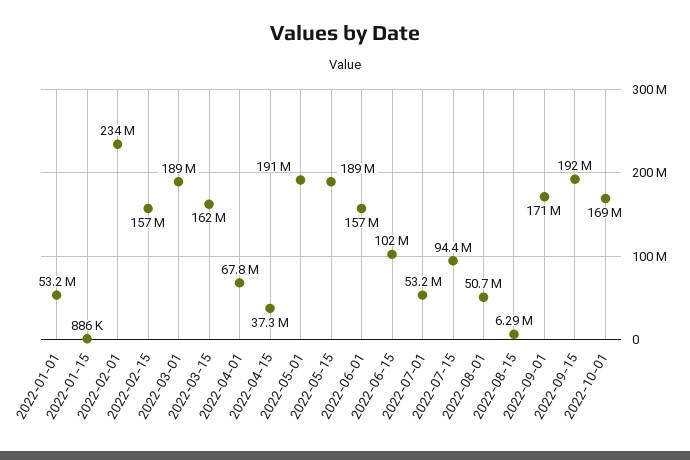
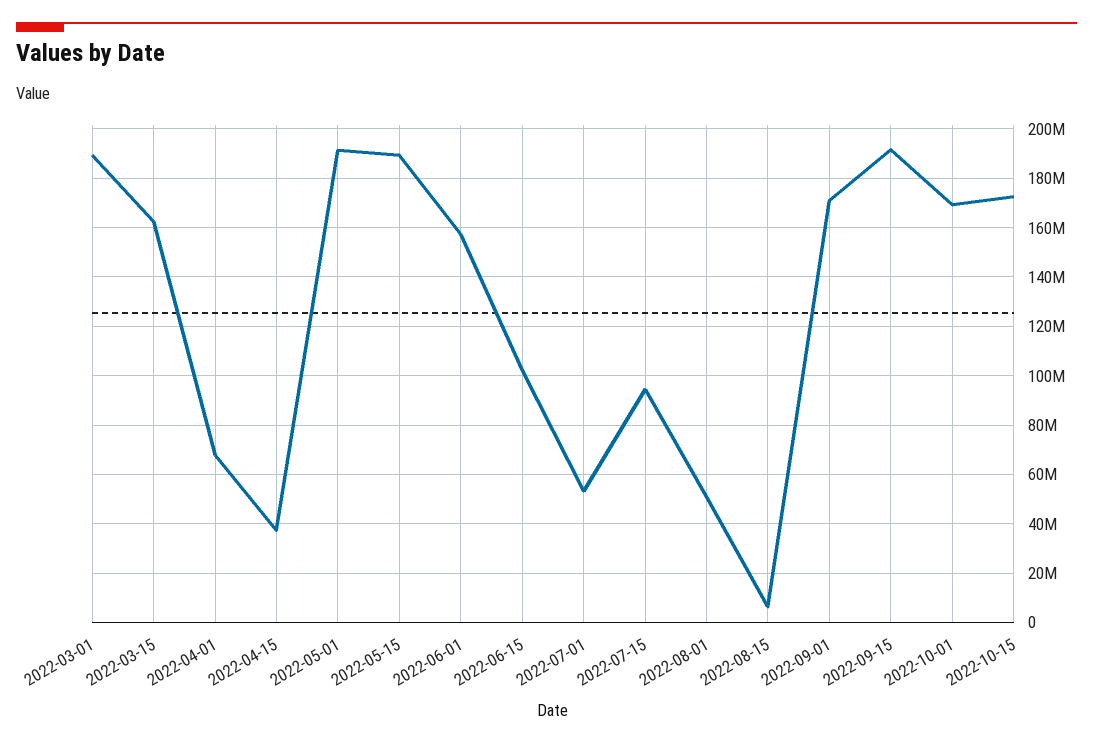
2022-01-01: 53200000 -> none
2022-01-15: 886000 -> none
2022-02-01: 234000000 -> none
2022-02-15: 157000000 -> none
2022-10-15: none -> 172500000

